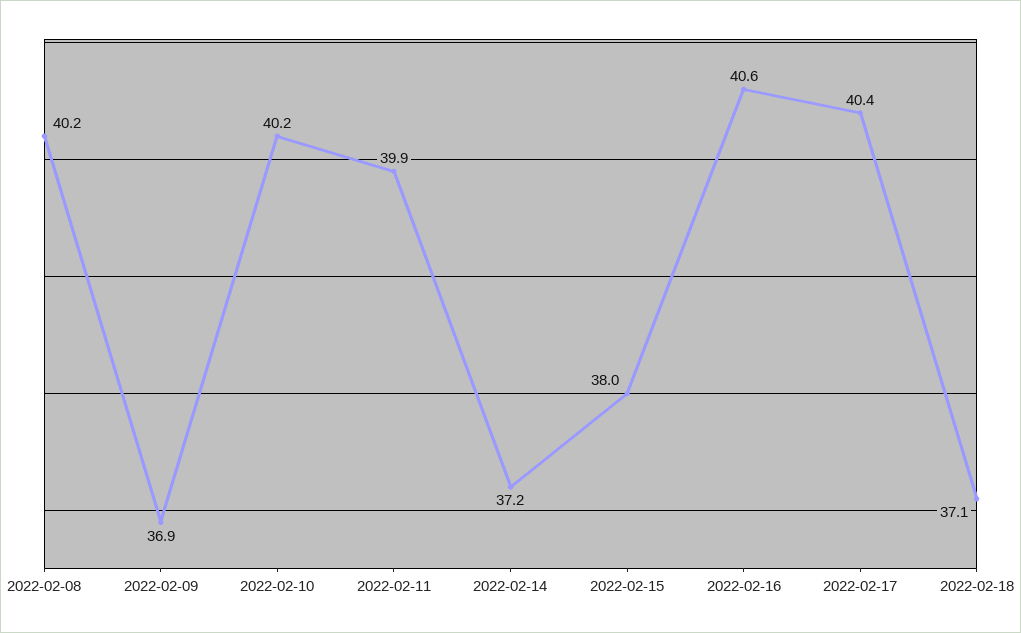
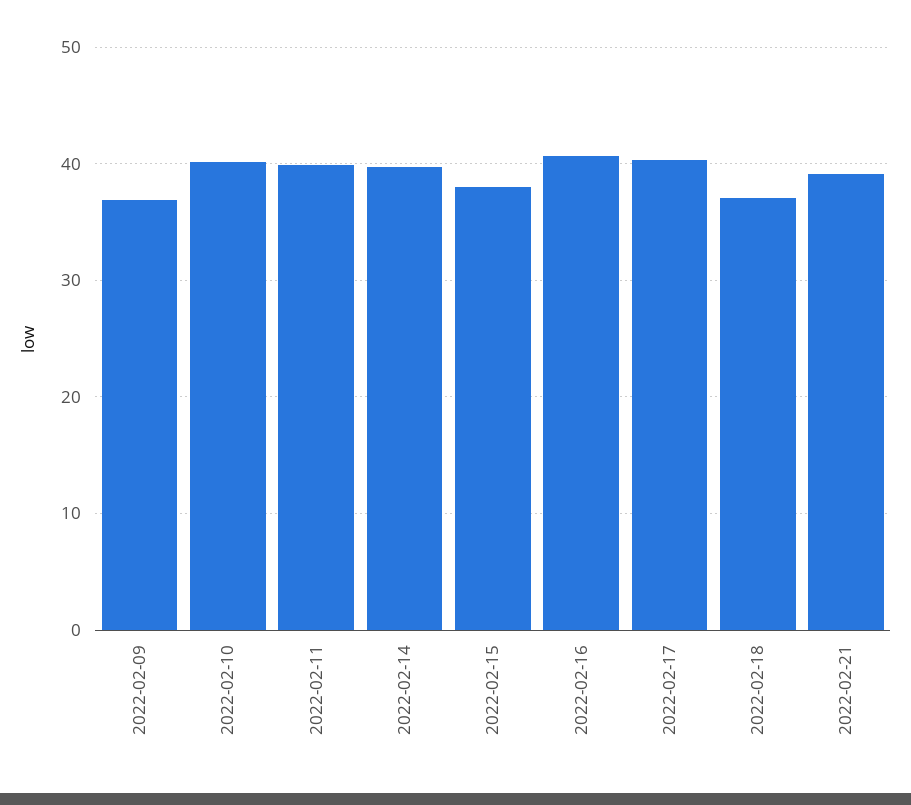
2022-02-08: 40.2 -> none
2022-02-14: 37.2 -> 40
2022-02-21: none -> 39

